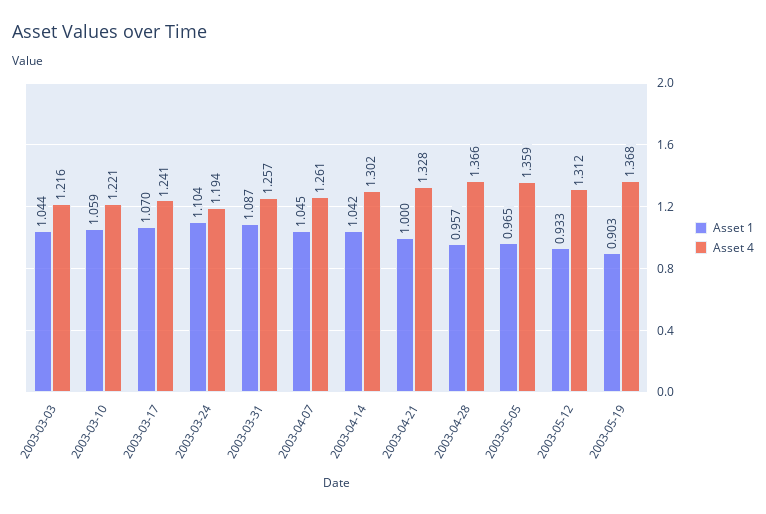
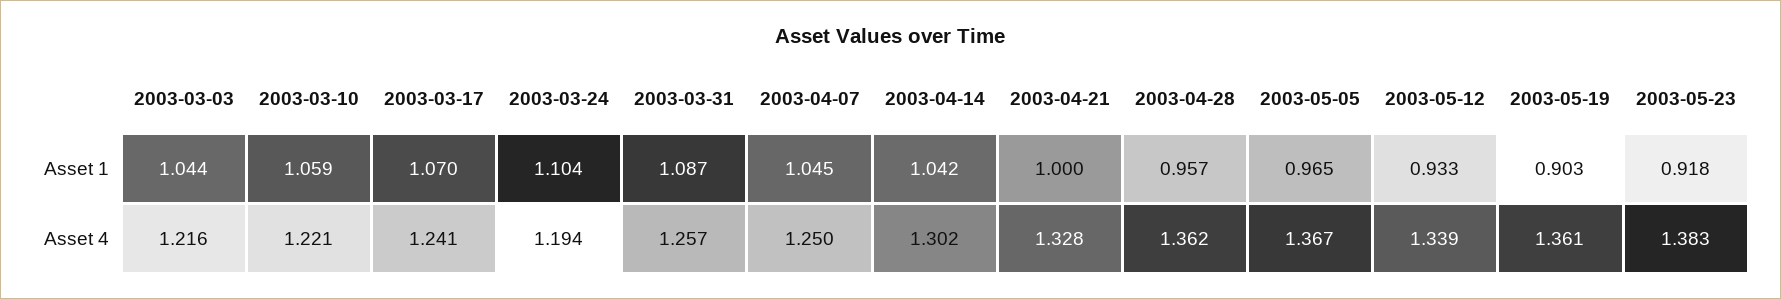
Asset 4, 2003-04-07: 1.261 -> 1.25
Asset 4, 2003-04-28: 1.366 -> 1.362
Asset 4, 2003-05-05: 1.359 -> 1.367
Asset 4, 2003-05-12: 1.312 -> 1.339
Asset 4, 2003-05-19: 1.368 -> 1.361
Asset 1, 2003-05-23: none -> 0.918
Asset 4, 2003-05-23: none -> 1.383

